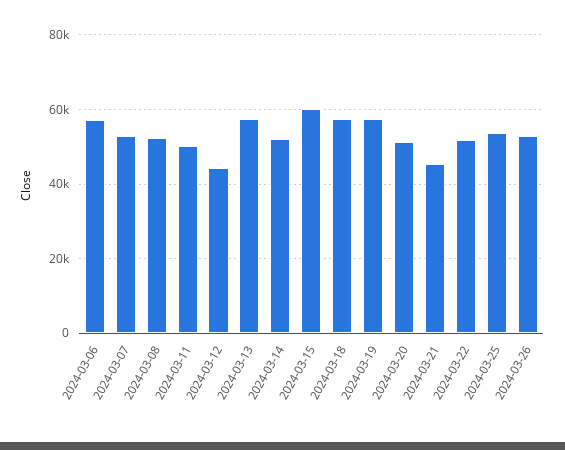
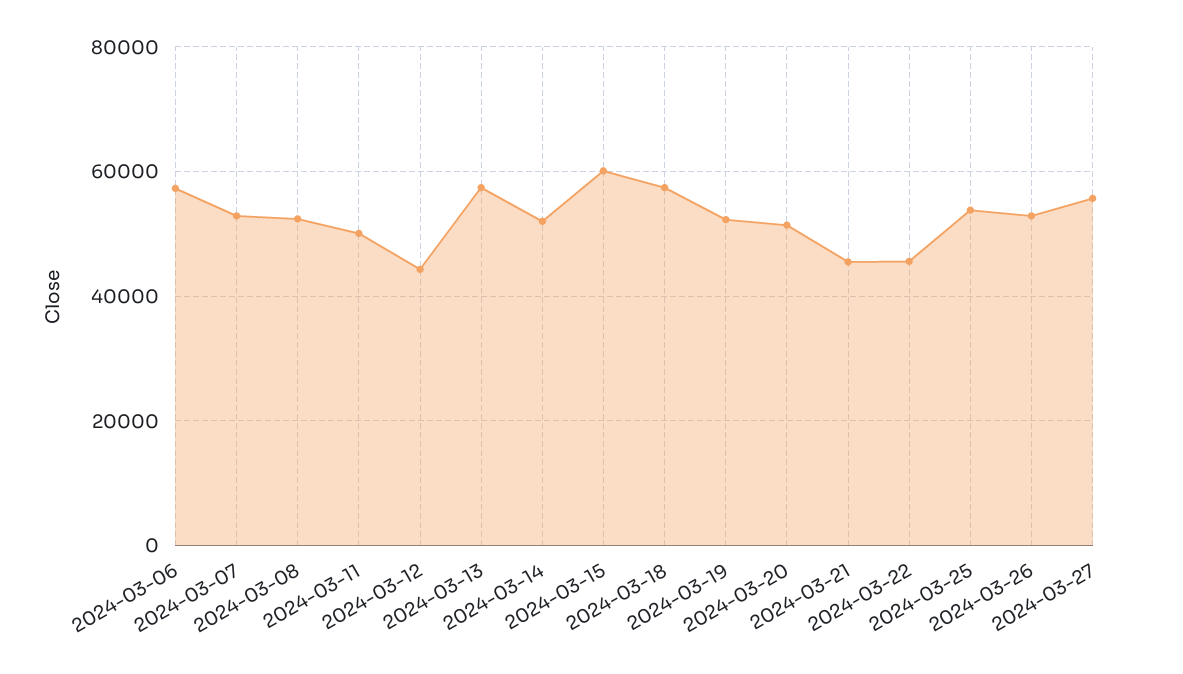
2024-03-19: 58000 -> 52000
2024-03-22: 52000 -> 46000
2024-03-27: none -> 56000

